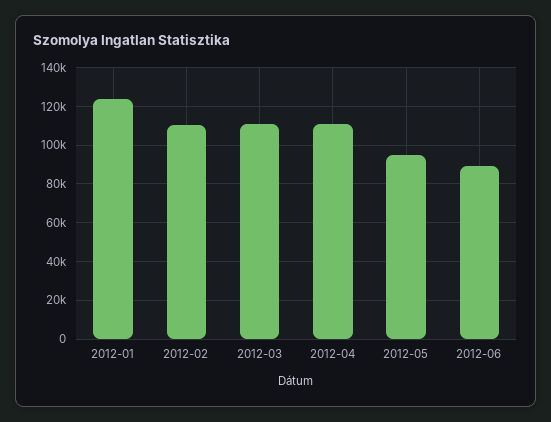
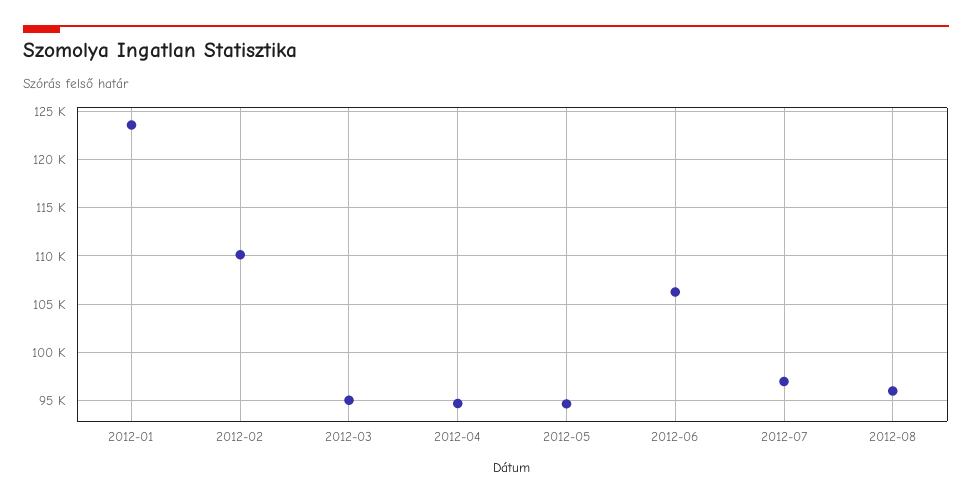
2012-03: 110000 -> 95000
2012-04: 110000 -> 95000
2012-06: 90000 -> 106000
2012-07: none -> 97000
2012-08: none -> 96000

